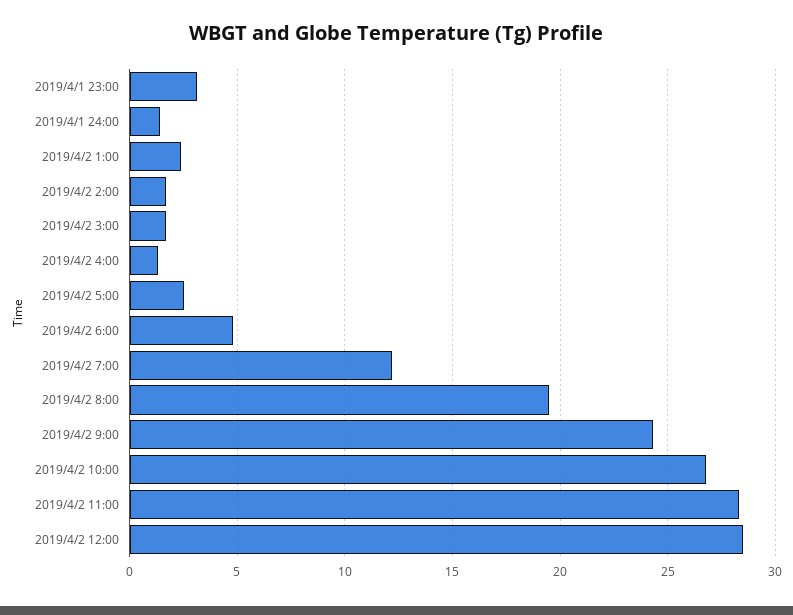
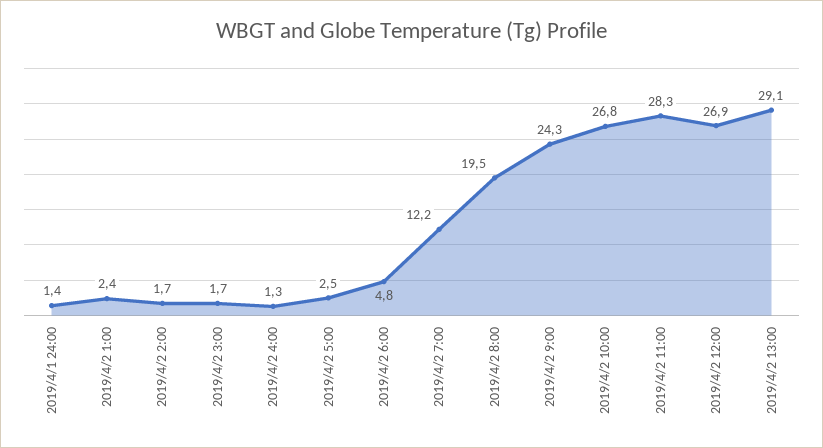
2019/4/1 23:00: 3 -> none
2019/4/2 12:00: 28.5 -> 26.9
2019/4/2 13:00: none -> 29.1

